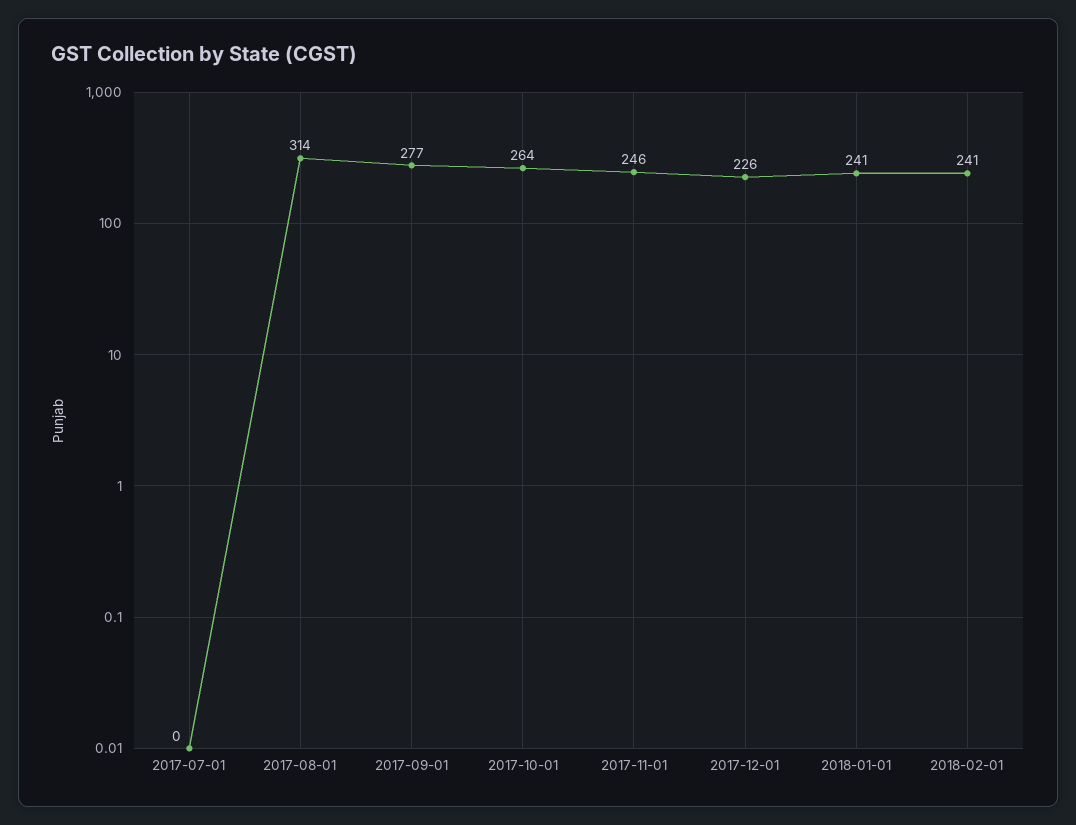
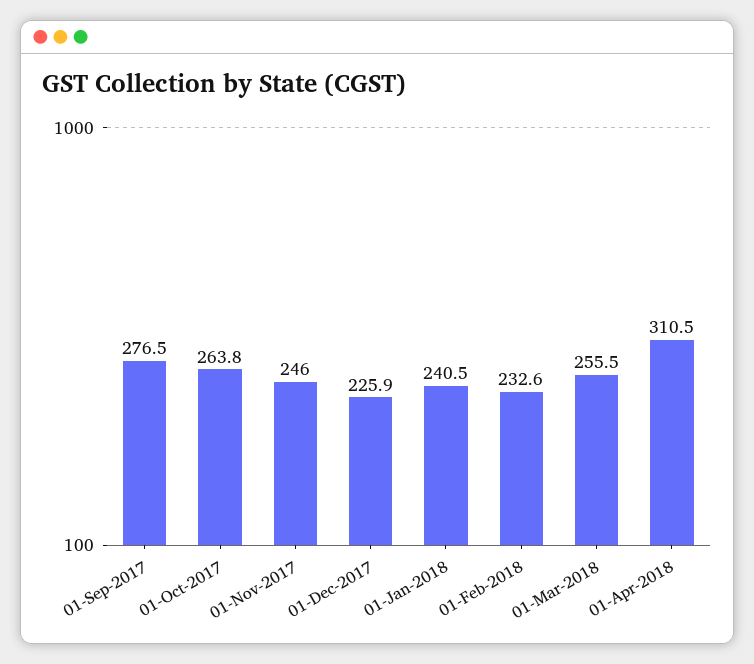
2017-07-01: 0 -> none
2017-08-01: 314 -> none
2018-02-01: 241 -> 232.6
01-Mar-2018: none -> 255.5
01-Apr-2018: none -> 310.5

